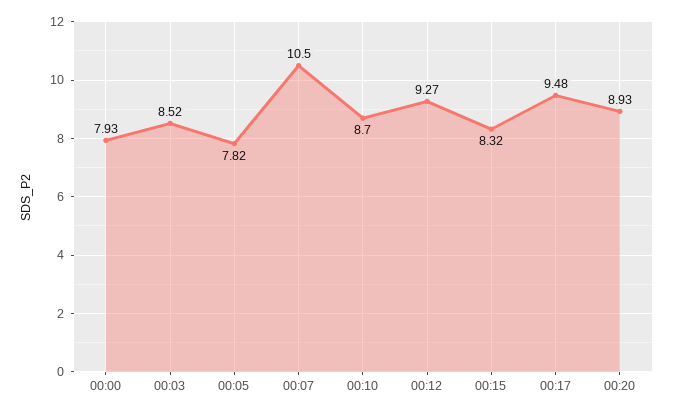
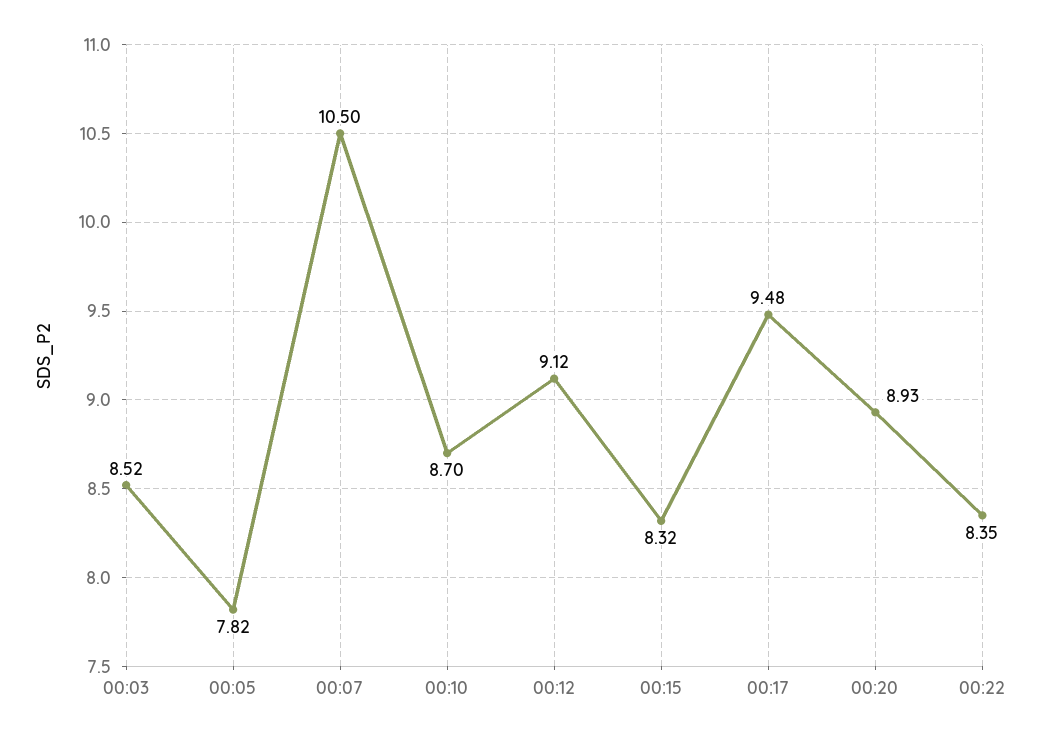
00:00: 7.93 -> none
00:12: 9.27 -> 9.12
00:22: none -> 8.35

